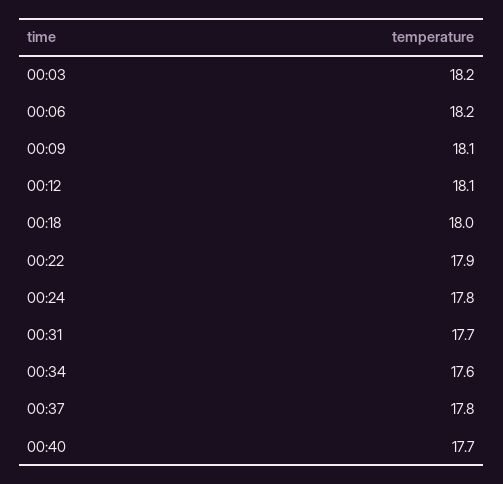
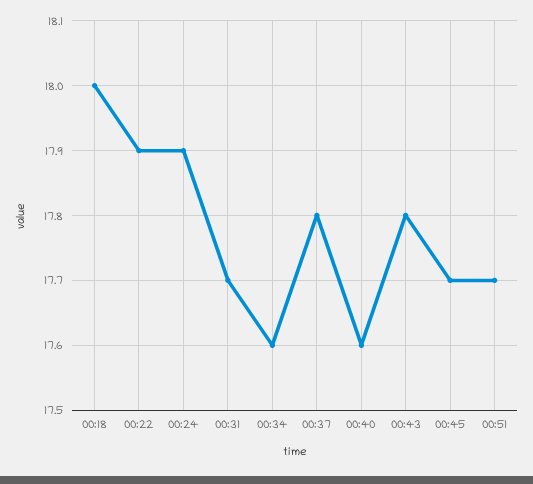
00:03: 18.2 -> none
00:06: 18.2 -> none
00:09: 18.1 -> none
00:12: 18.1 -> none
00:24: 17.8 -> 17.9
00:40: 17.7 -> 17.6
00:43: none -> 17.8
00:45: none -> 17.7
00:51: none -> 17.7

